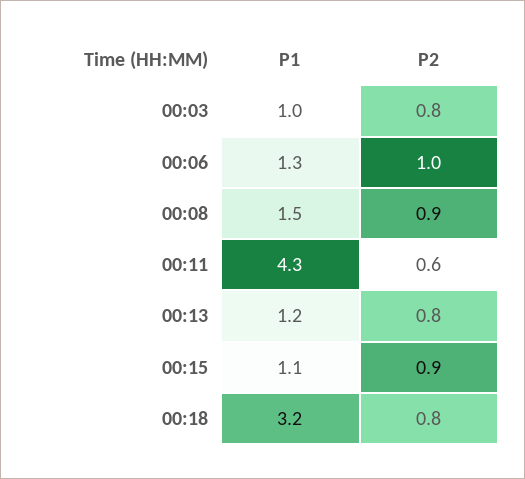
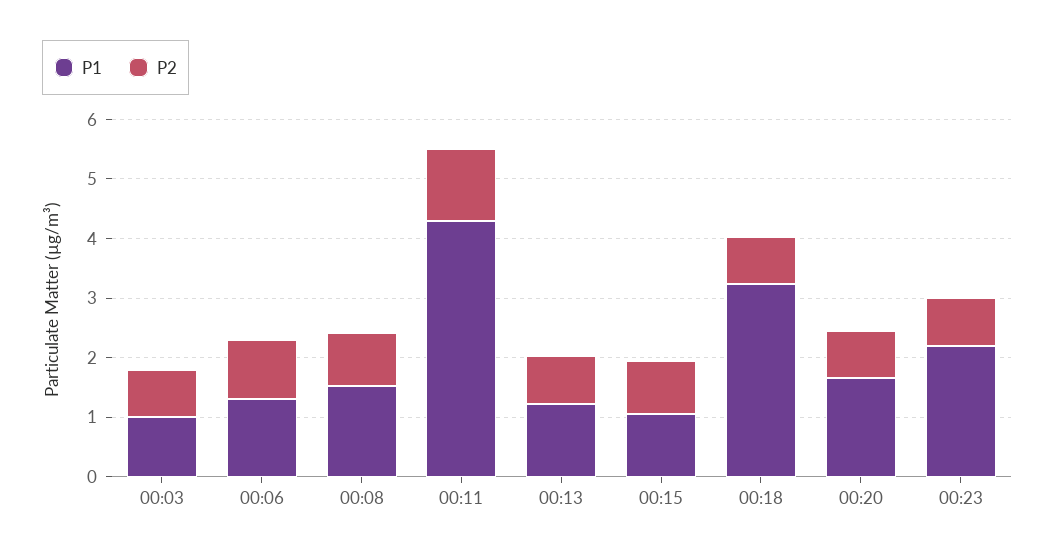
P2, 00:11: 0.6 -> 1.2
P1, 00:20: none -> 1.6
P2, 00:20: none -> 0.8
P1, 00:23: none -> 2.2
P2, 00:23: none -> 0.8

